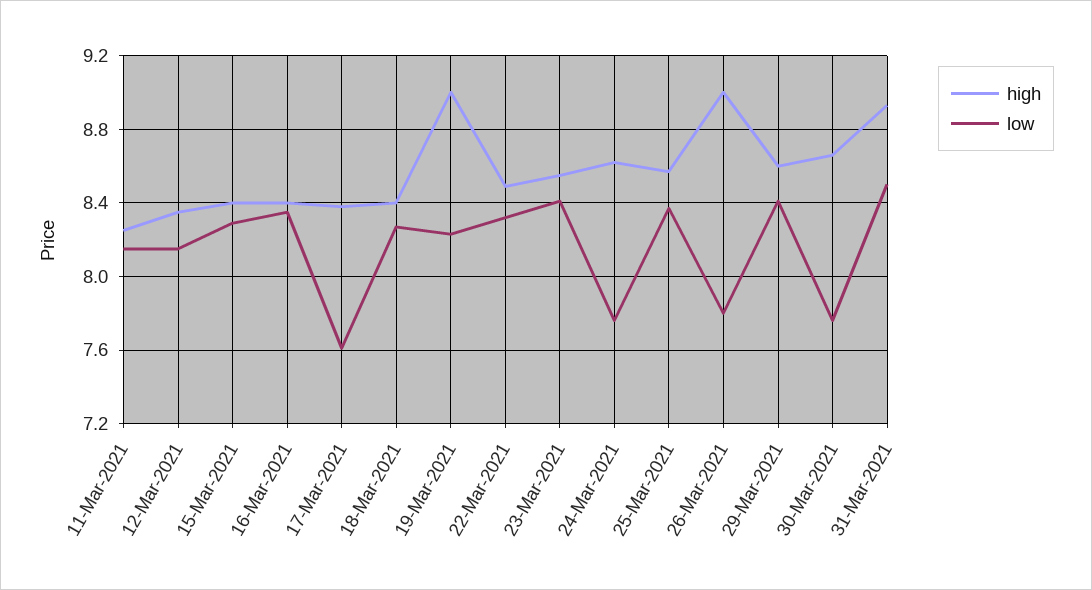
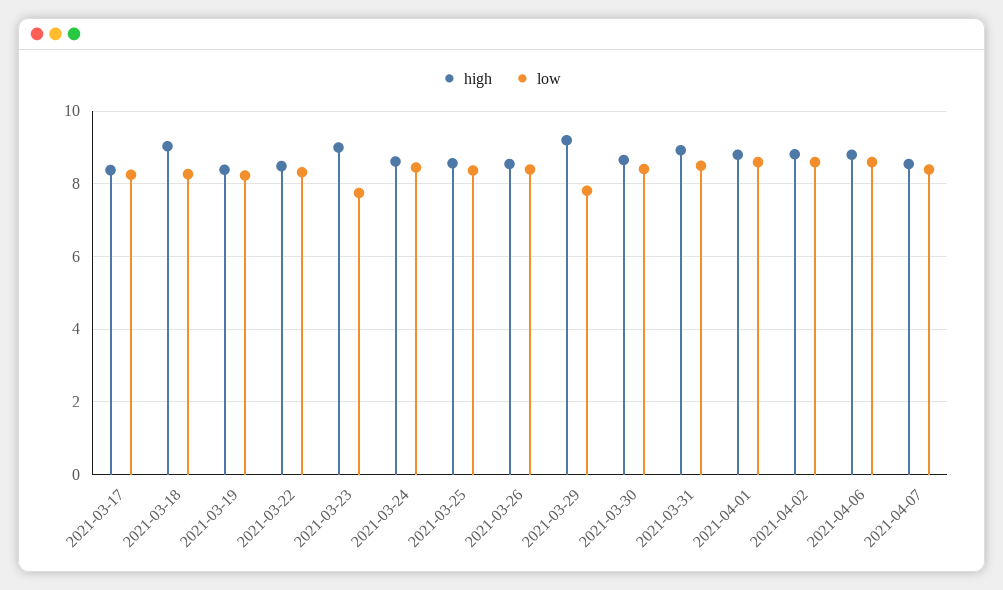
high, 11-Mar-2021: 8.25 -> none
low, 11-Mar-2021: 8.15 -> none
high, 12-Mar-2021: 8.35 -> none
low, 12-Mar-2021: 8.15 -> none
high, 15-Mar-2021: 8.4 -> none
low, 15-Mar-2021: 8.3 -> none
high, 16-Mar-2021: 8.4 -> none
low, 16-Mar-2021: 8.35 -> none
low, 17-Mar-2021: 7.6 -> 8.2
high, 18-Mar-2021: 8.4 -> 9
high, 19-Mar-2021: 9 -> 8.4
high, 23-Mar-2021: 8.55 -> 9
low, 23-Mar-2021: 8.4 -> 7.8
low, 24-Mar-2021: 7.75 -> 8.4
high, 26-Mar-2021: 9 -> 8.6
low, 26-Mar-2021: 7.8 -> 8.4
high, 29-Mar-2021: 8.6 -> 9.2
low, 29-Mar-2021: 8.4 -> 7.8
low, 30-Mar-2021: 7.75 -> 8.4
high, 2021-04-01: none -> 8.8
low, 2021-04-01: none -> 8.6
high, 2021-04-02: none -> 8.8
low, 2021-04-02: none -> 8.6
high, 2021-04-06: none -> 8.8
low, 2021-04-06: none -> 8.6
high, 2021-04-07: none -> 8.6
low, 2021-04-07: none -> 8.4

